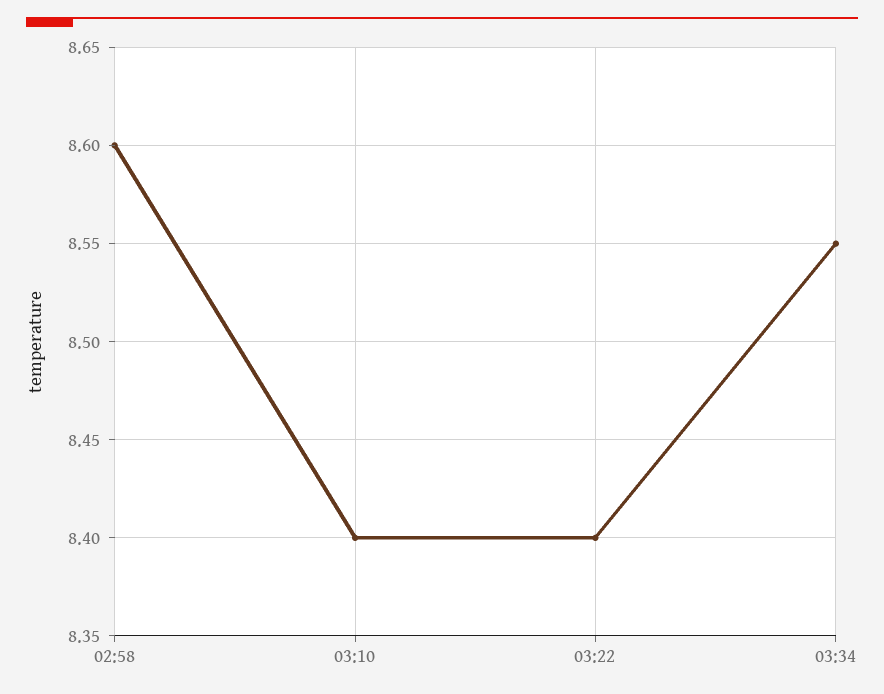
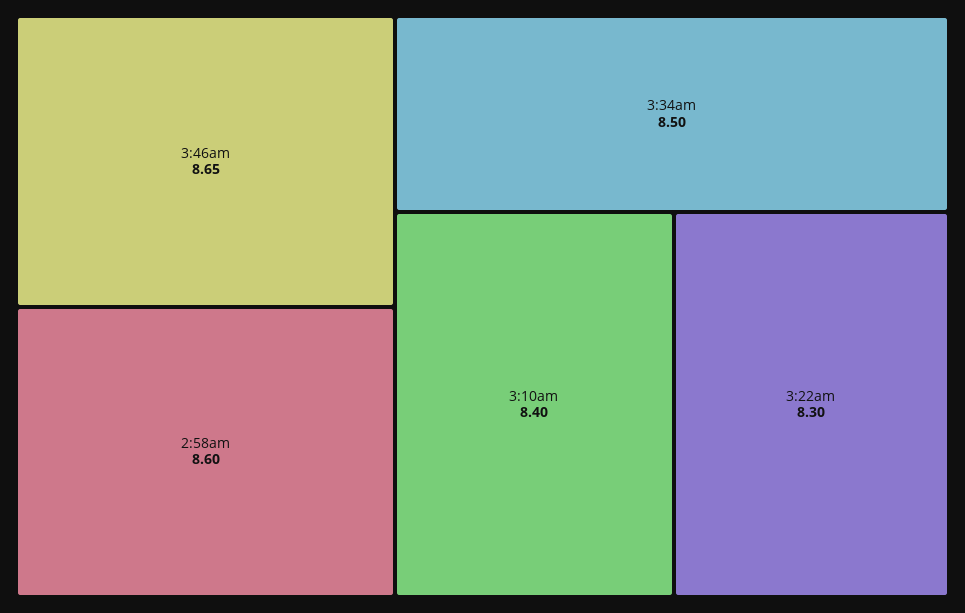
03:22: 8.4 -> 8.3
03:34: 8.55 -> 8.5
3:46am: none -> 8.65

